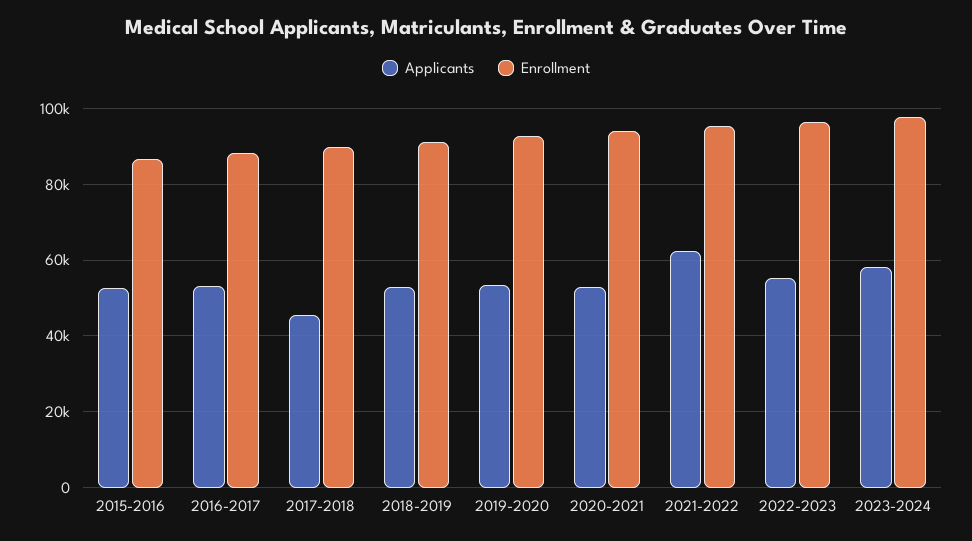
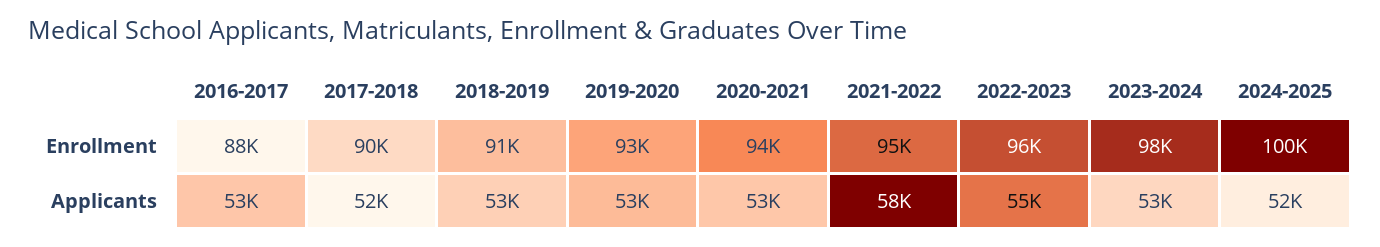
Applicants, 2015-2016: 52000 -> none
Enrollment, 2015-2016: 86000 -> none
Applicants, 2017-2018: 46000 -> 52000
Applicants, 2021-2022: 62000 -> 58000
Applicants, 2023-2024: 58000 -> 53000
Enrollment, 2024-2025: none -> 100000
Applicants, 2024-2025: none -> 52000

